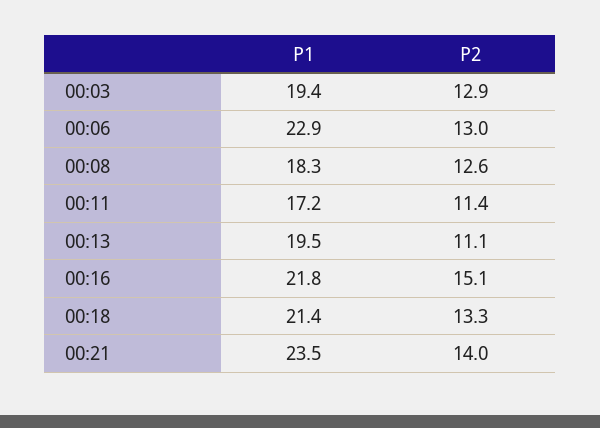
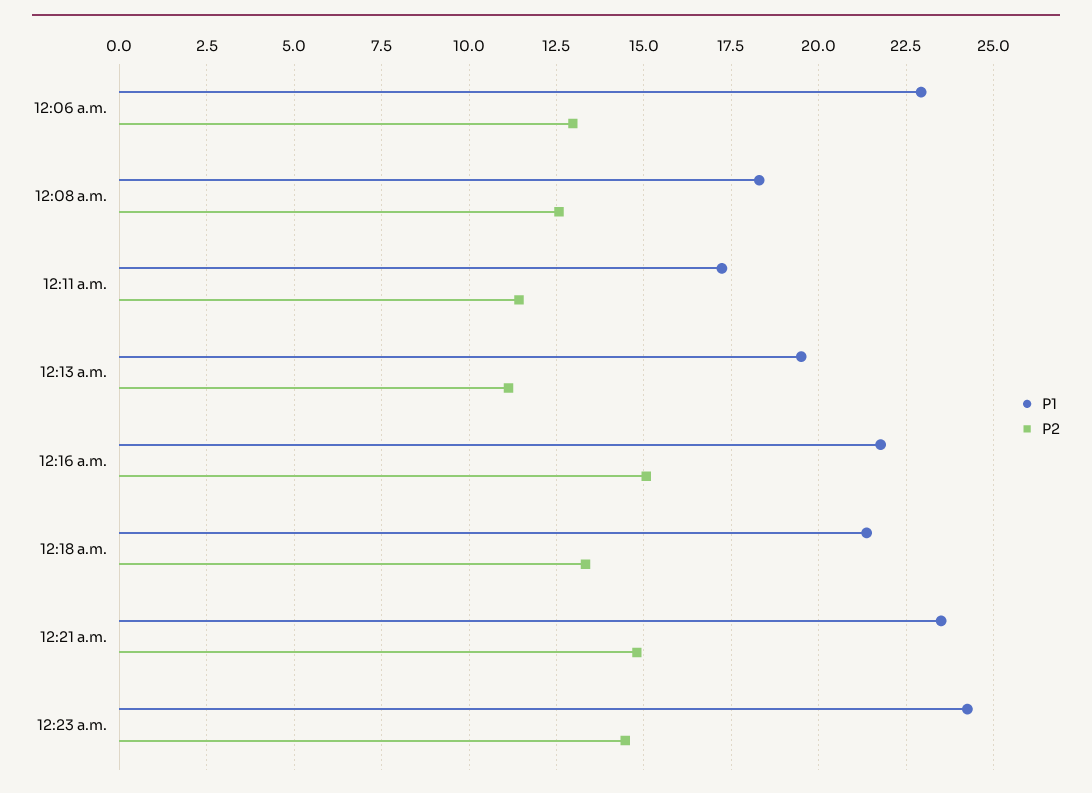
P1, 00:03: 19.4 -> none
P2, 00:03: 12.9 -> none
P2, 00:21: 14 -> 14.75
P1, 12:23 a.m.: none -> 24.25
P2, 12:23 a.m.: none -> 14.5

